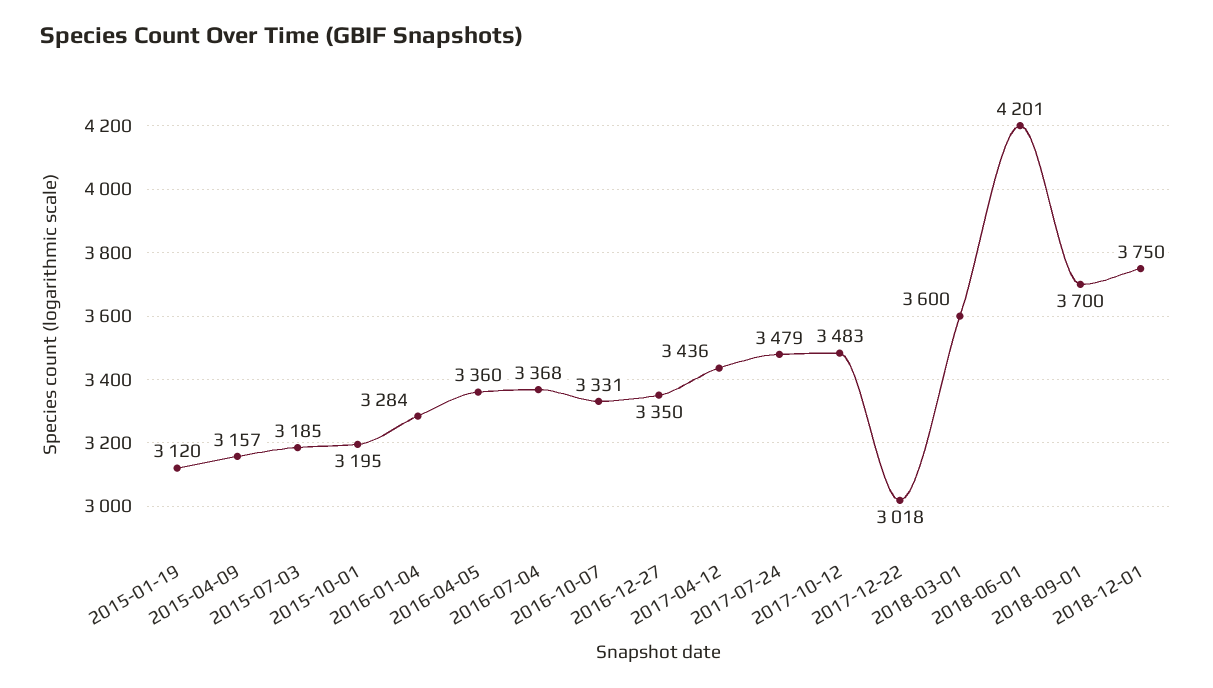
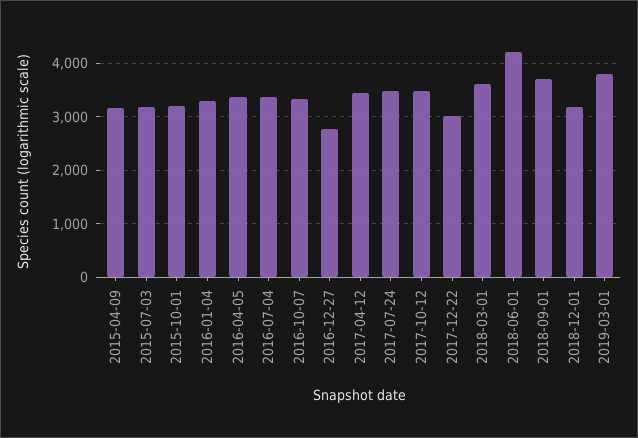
2015-01-19: 3120 -> none
2016-12-27: 3350 -> 2800
2018-12-01: 3750 -> 3200
2019-03-01: none -> 3800

